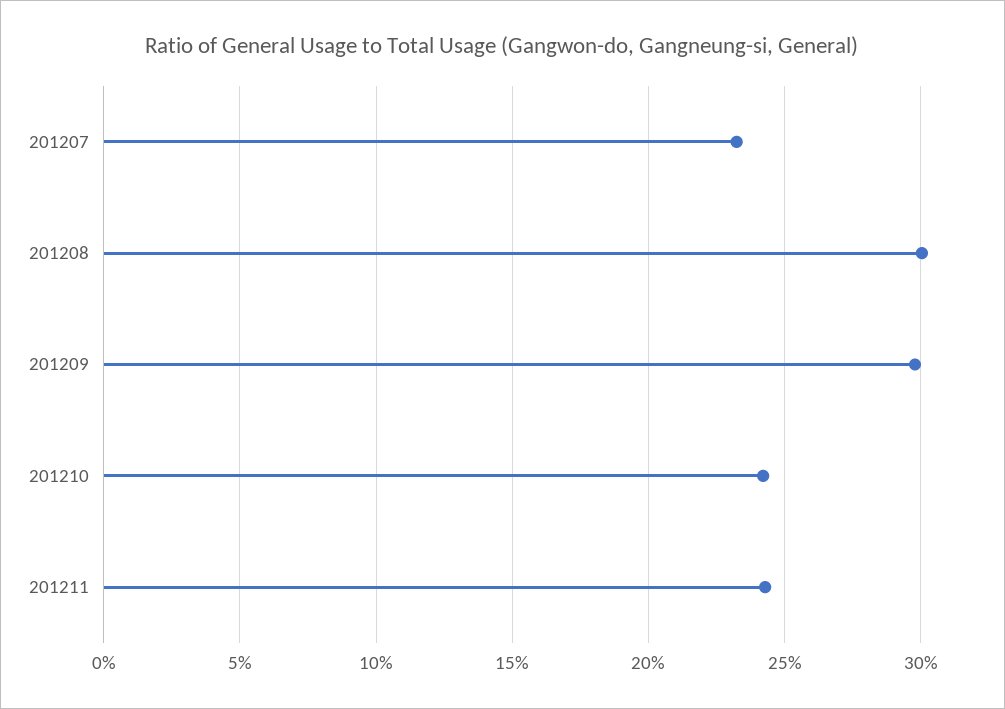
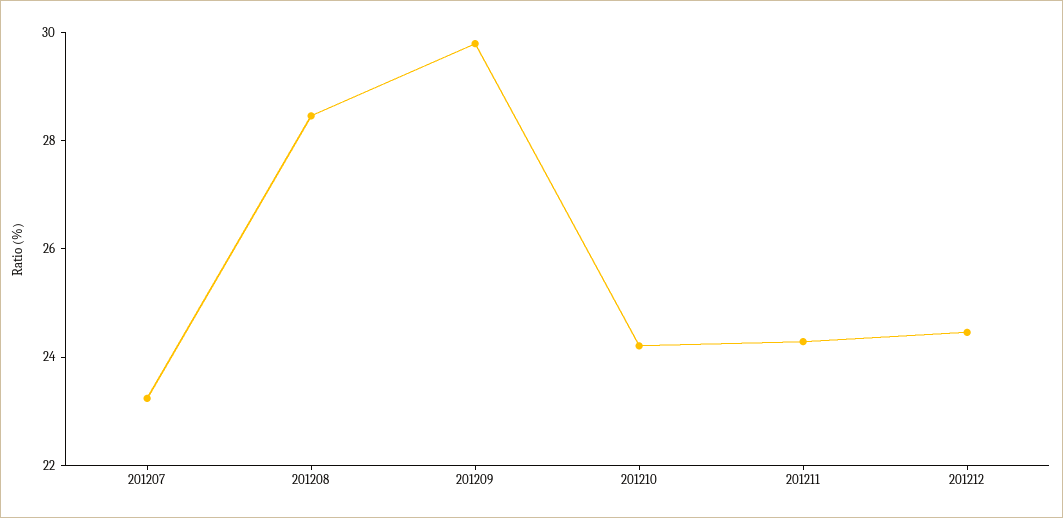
201208: 30 -> 28.5
201212: none -> 24.5

